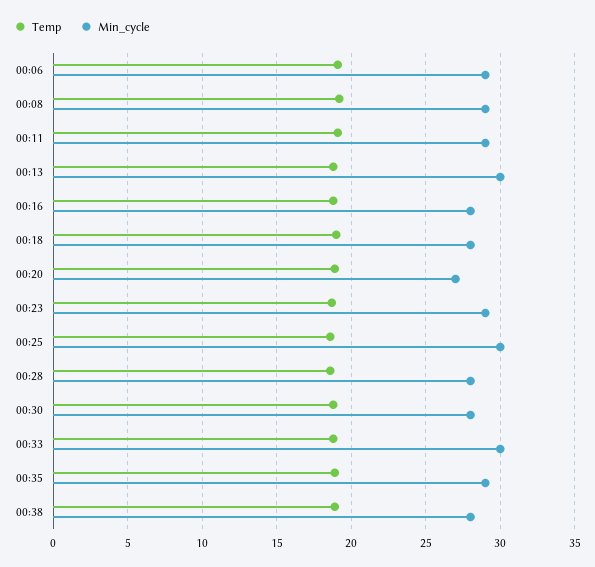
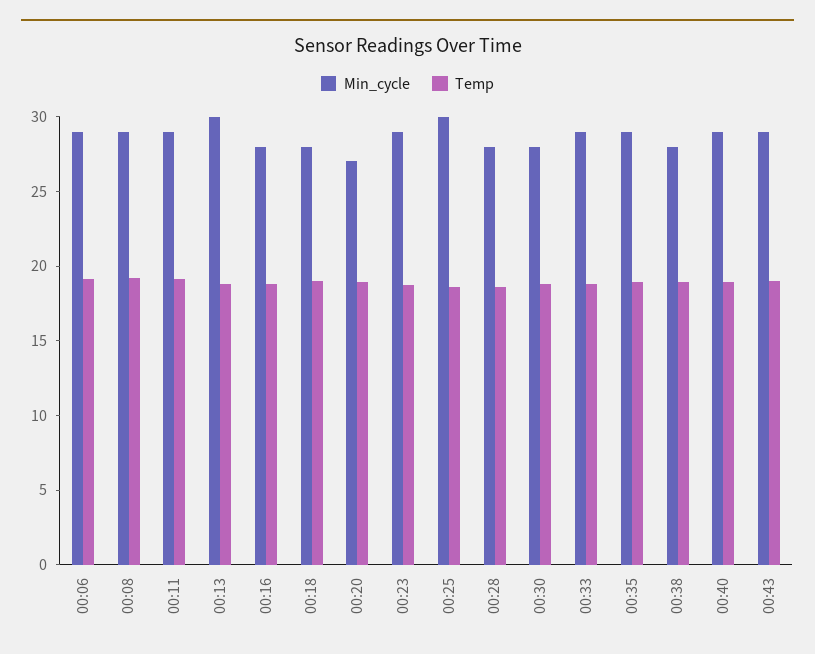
Min_cycle, 00:33: 30 -> 29
Min_cycle, 00:40: none -> 29
Temp, 00:40: none -> 19
Min_cycle, 00:43: none -> 29
Temp, 00:43: none -> 19

